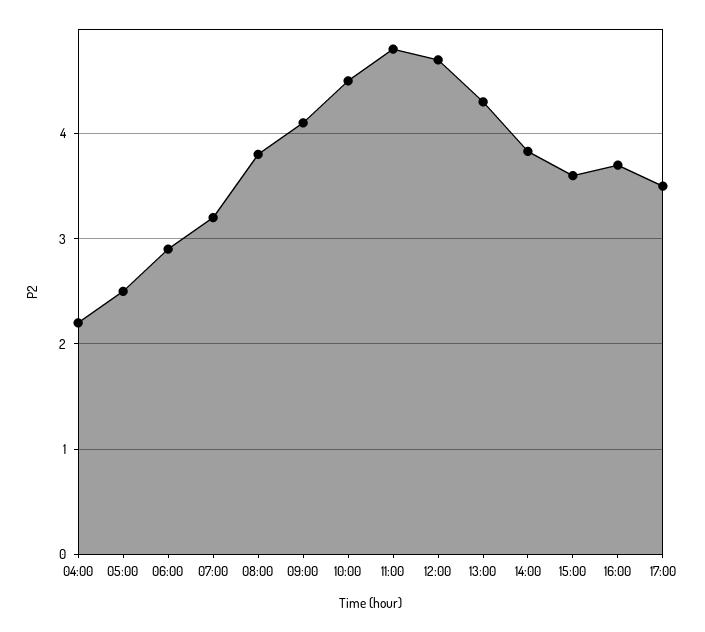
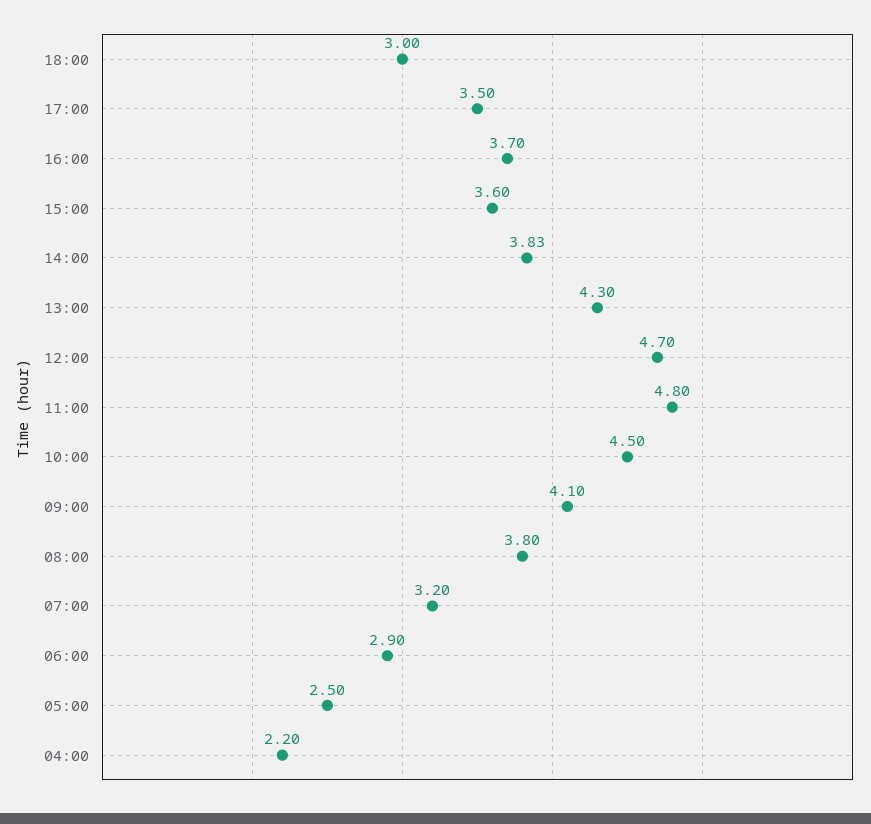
18:00: none -> 3

